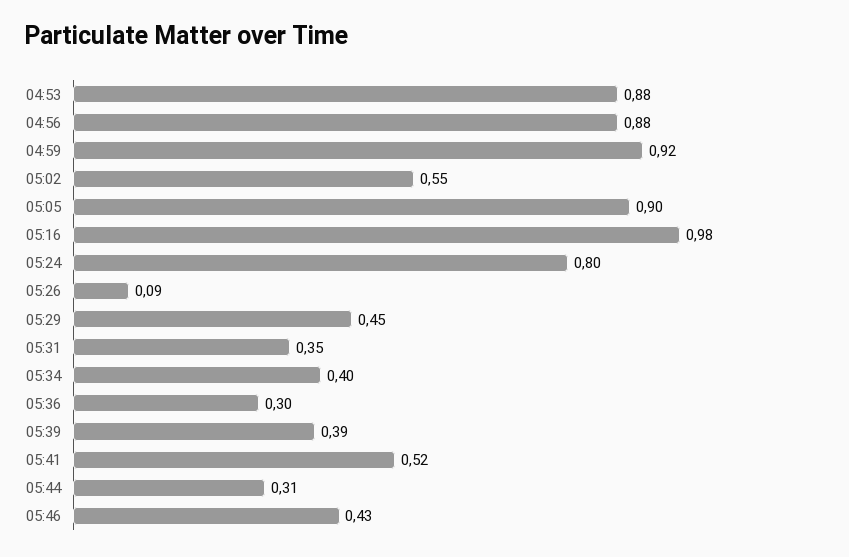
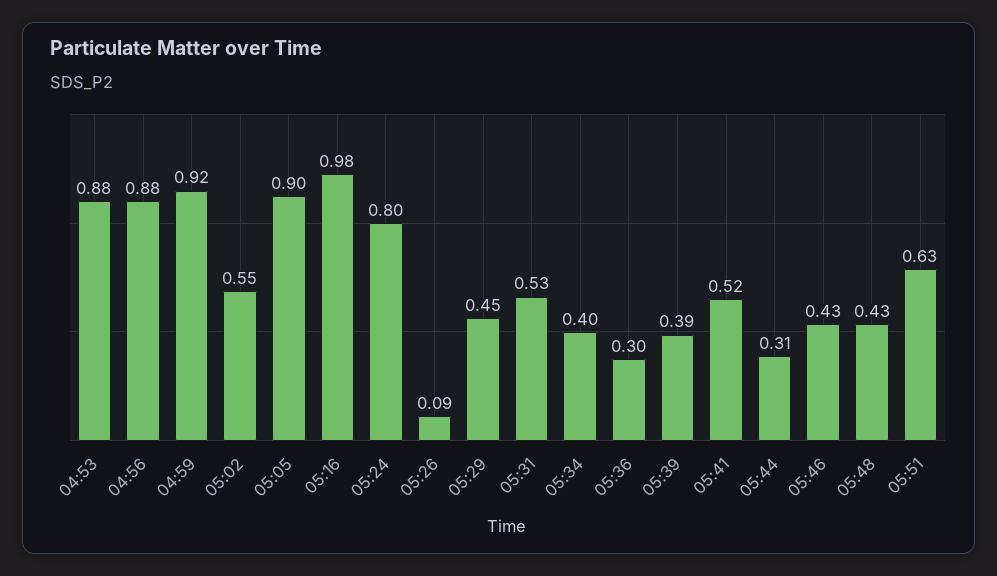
05:31: 0.35 -> 0.53
05:48: none -> 0.43
05:51: none -> 0.63

